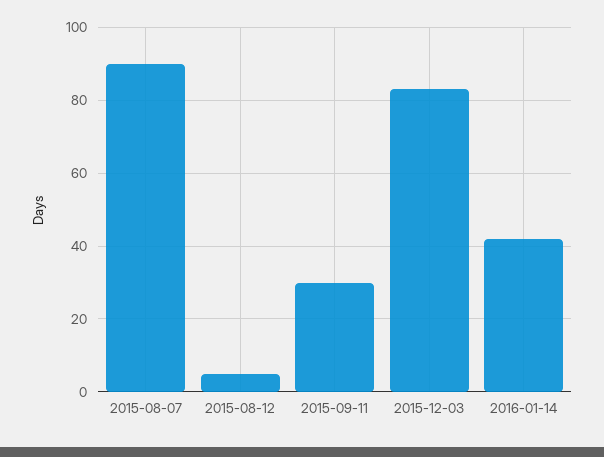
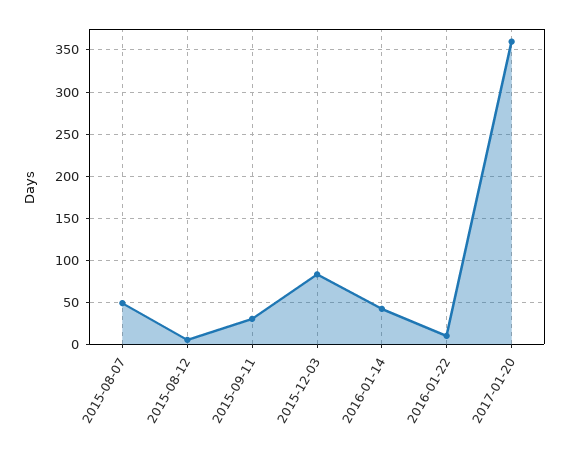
2015-08-07: 90 -> 50
2016-01-22: none -> 10
2017-01-20: none -> 360

